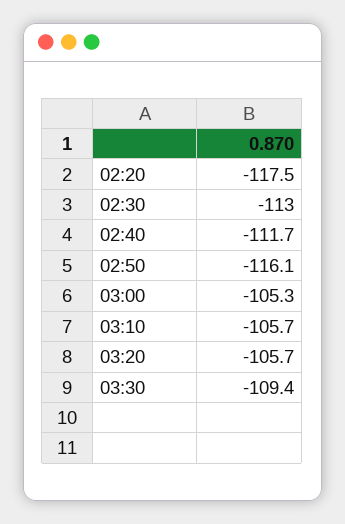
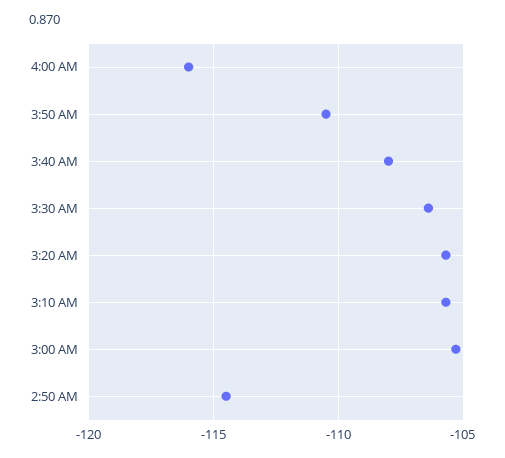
02:20: -117.5 -> none
02:30: -113 -> none
02:40: -111.7 -> none
02:50: -116.1 -> -114.5
03:30: -109.4 -> -106.5
4:00 AM: none -> -116
3:50 AM: none -> -110.5
3:40 AM: none -> -108

